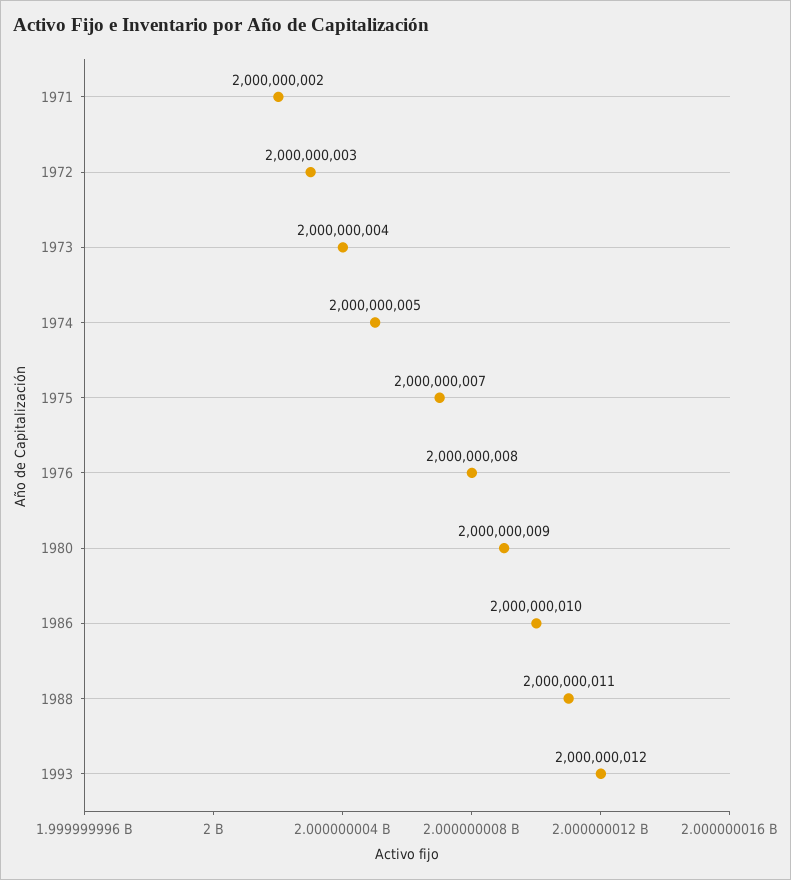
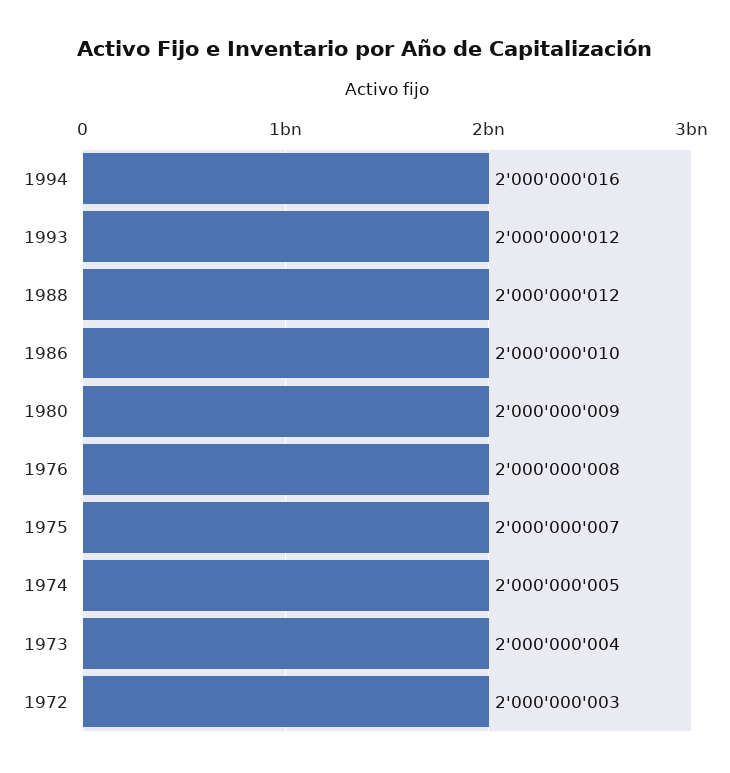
1971: 2000000002 -> none
1988: 2000000011 -> 2000000012
1994: none -> 2000000016

